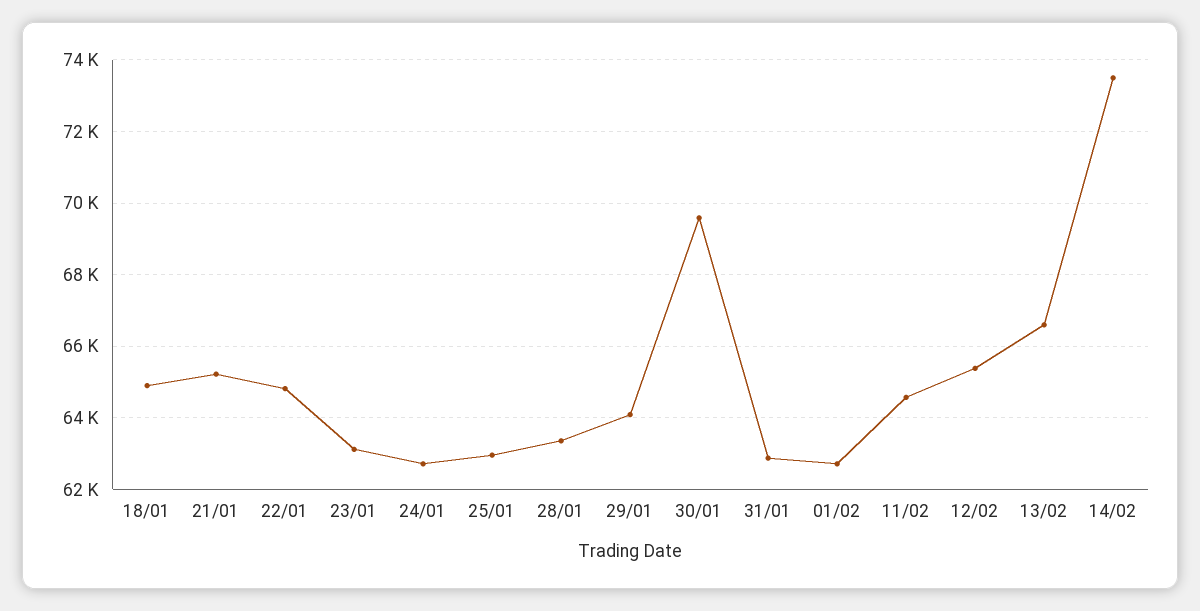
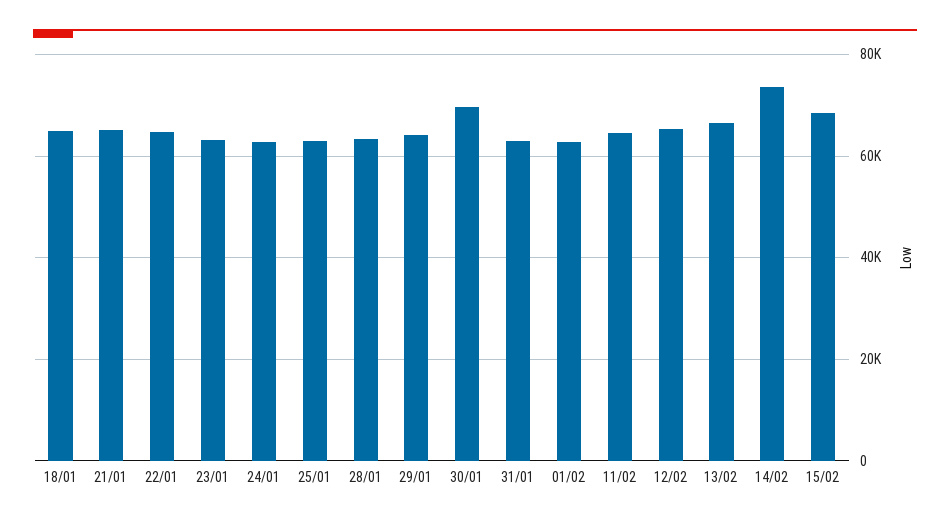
15/02: none -> 68000

